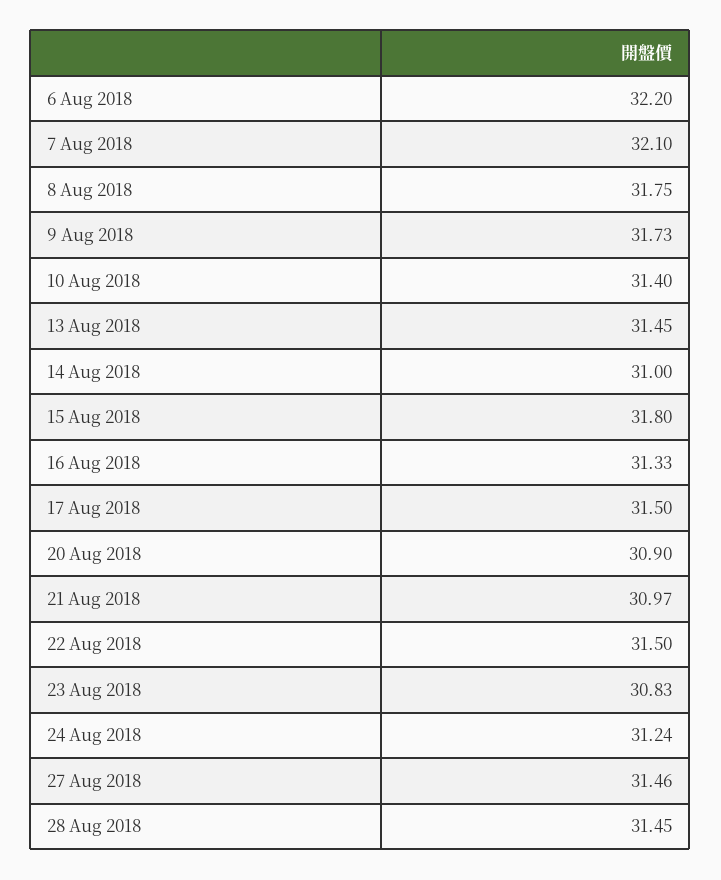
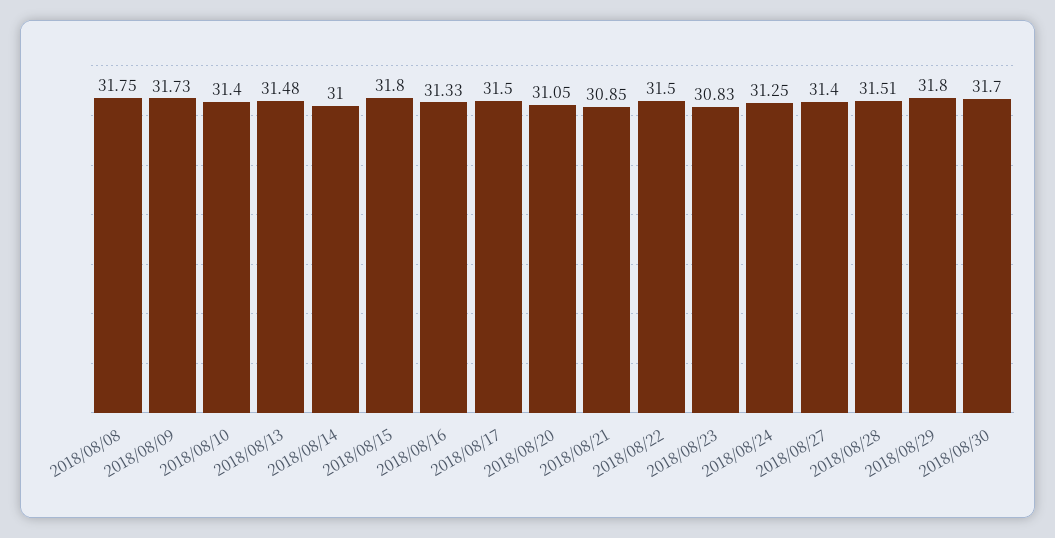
6 Aug 2018: 32.2 -> none
7 Aug 2018: 32.1 -> none
13 Aug 2018: 31.45 -> 31.48
20 Aug 2018: 30.9 -> 31.05
21 Aug 2018: 30.97 -> 30.85
24 Aug 2018: 31.24 -> 31.25
27 Aug 2018: 31.46 -> 31.4
28 Aug 2018: 31.45 -> 31.51
2018/08/29: none -> 31.8
2018/08/30: none -> 31.7

